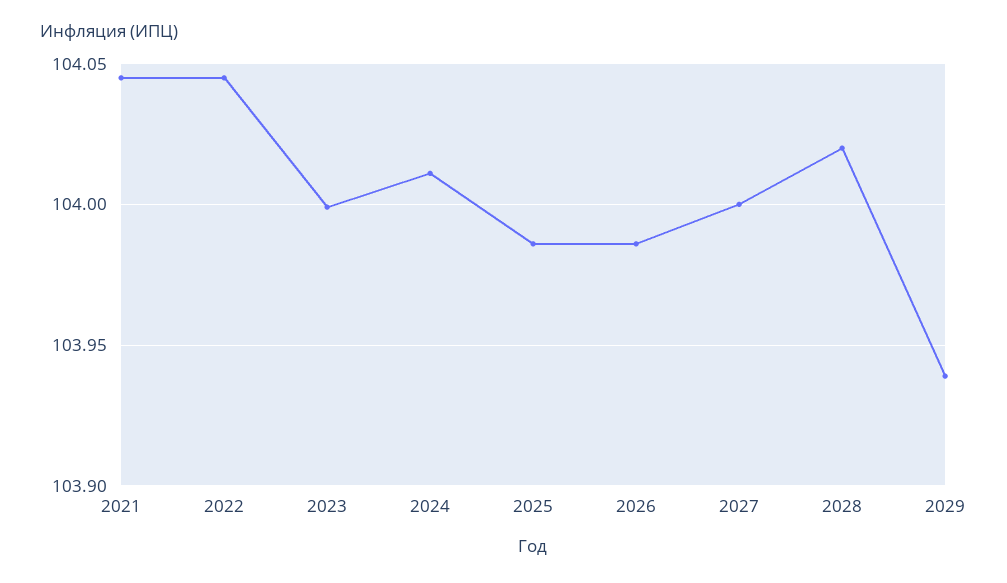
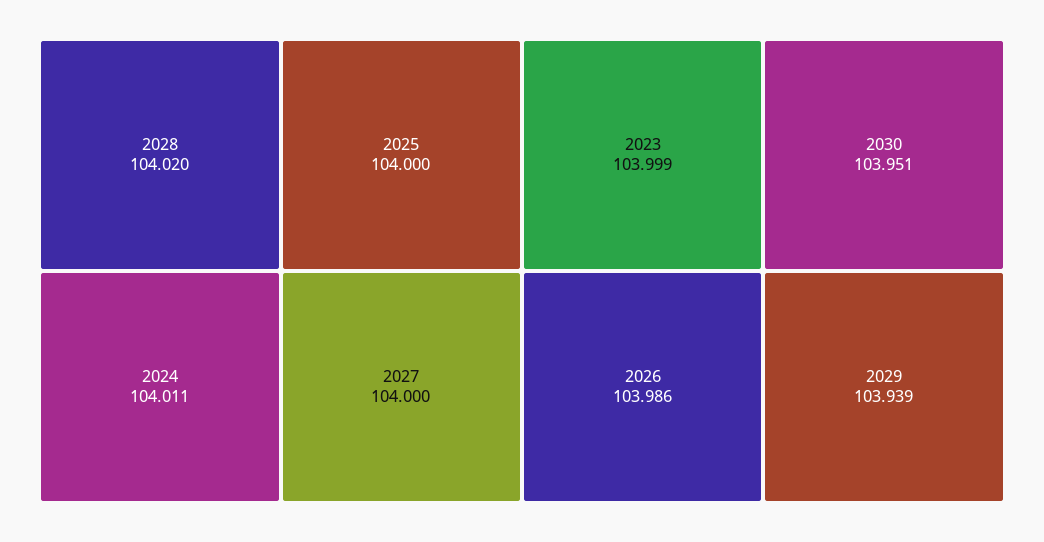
2021: 104.045 -> none
2022: 104.045 -> none
2025: 103.985 -> 104
2030: none -> 103.951

